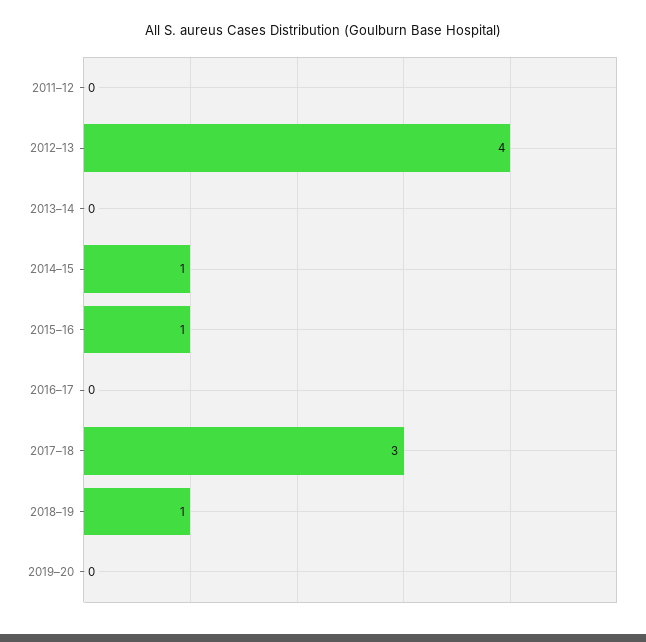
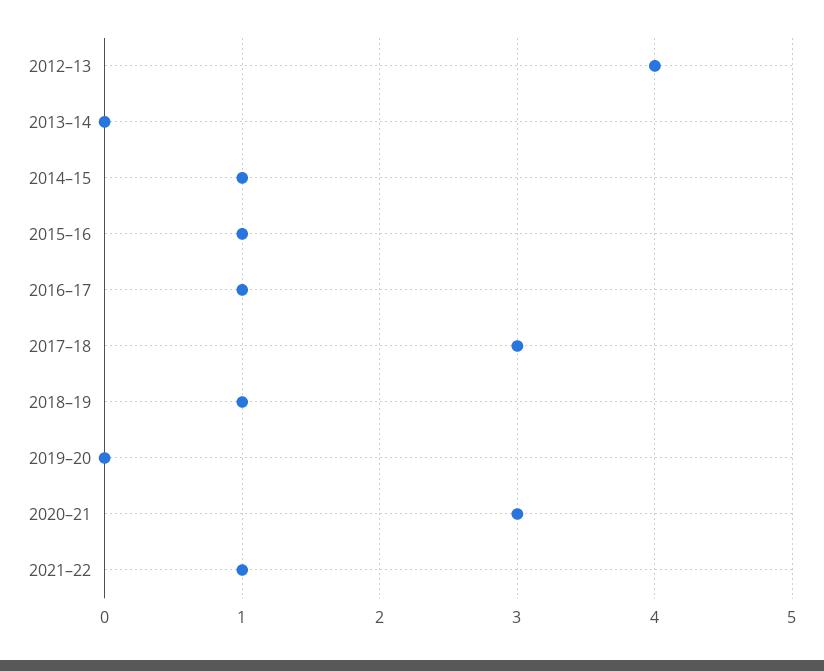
2011–12: 0 -> none
2016–17: 0 -> 1
2020–21: none -> 3
2021–22: none -> 1

